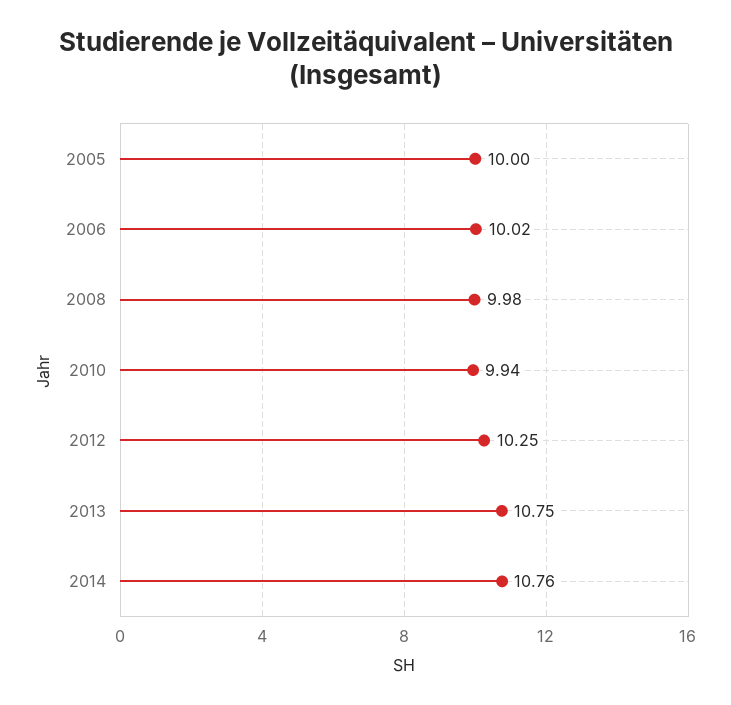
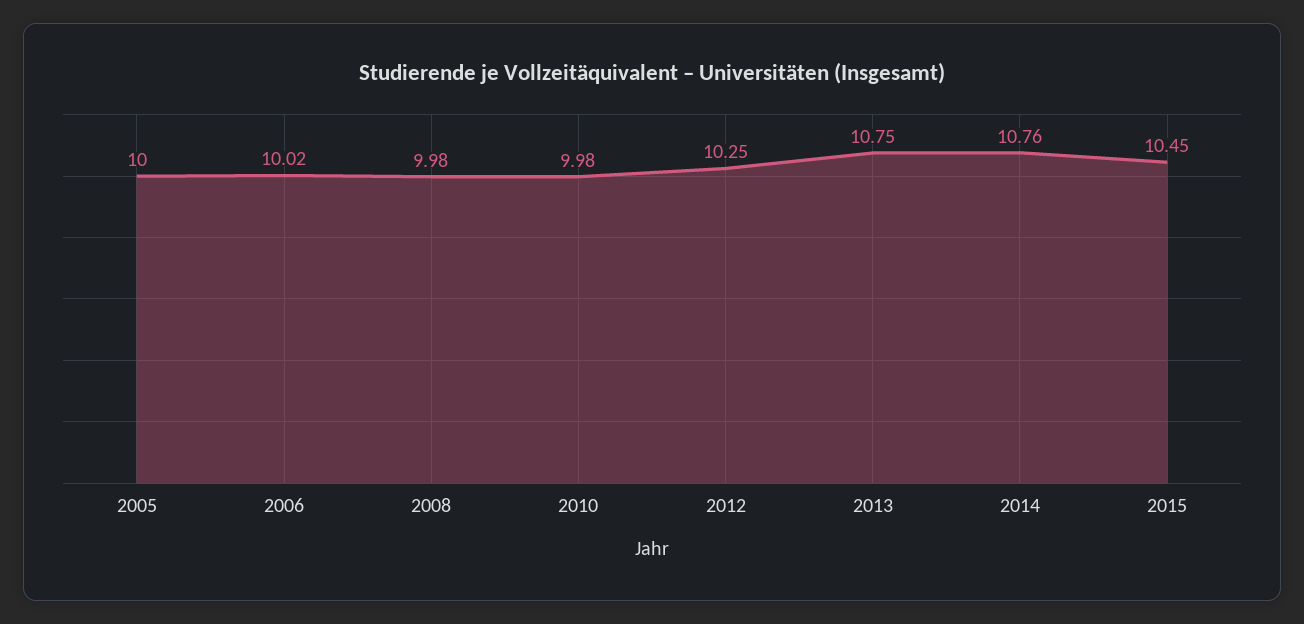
2010: 9.94 -> 9.98
2015: none -> 10.45

